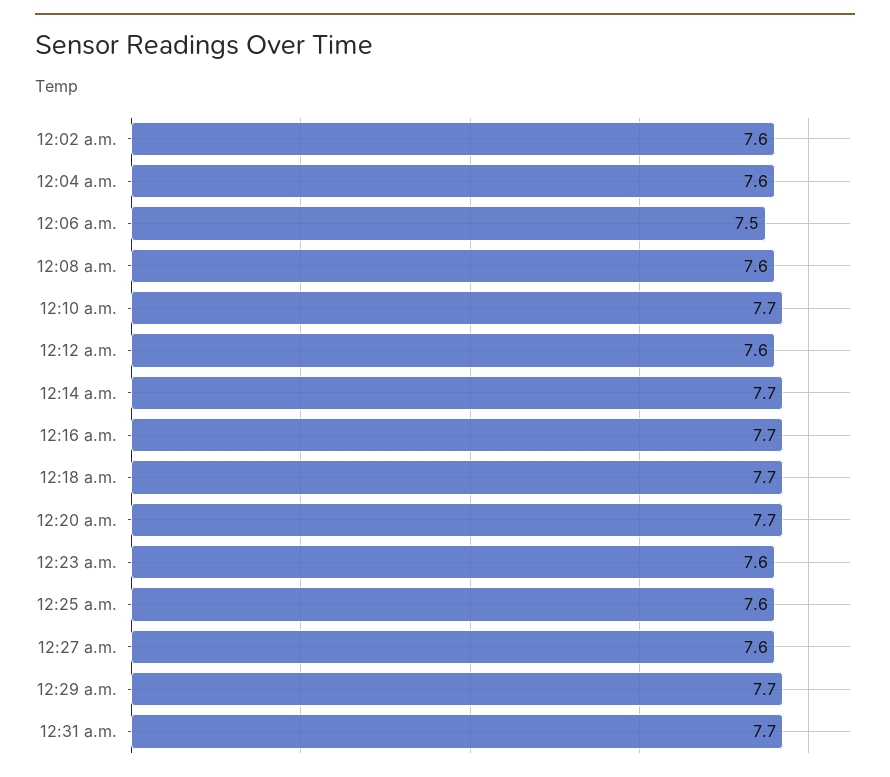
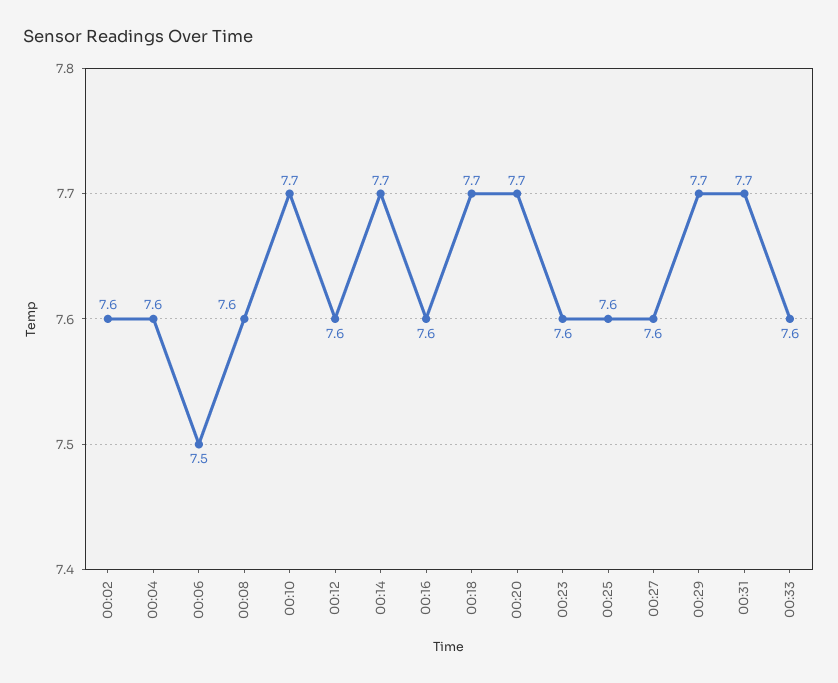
12:16 a.m.: 7.7 -> 7.6
00:33: none -> 7.6

